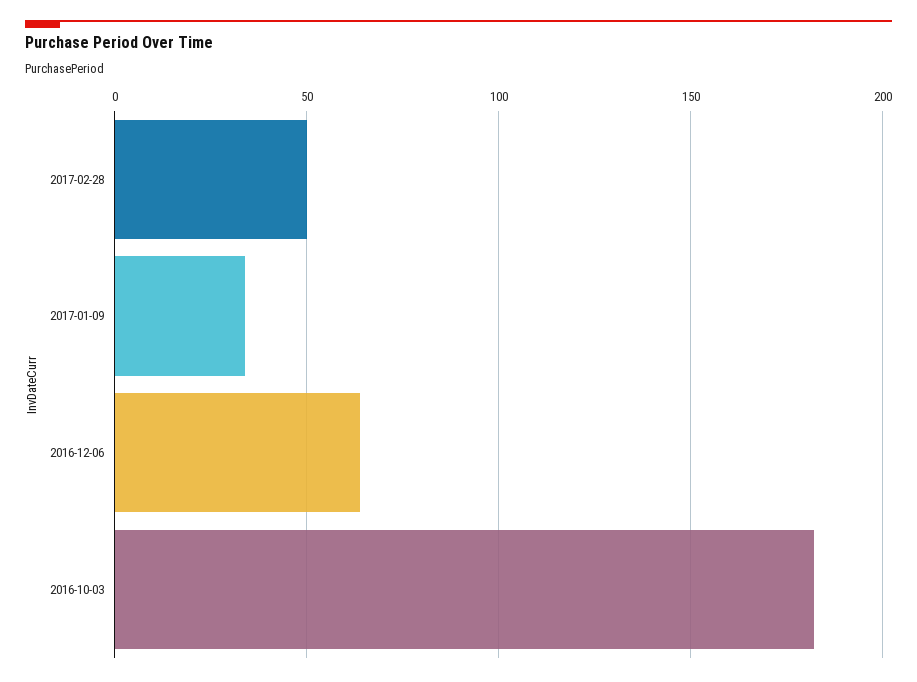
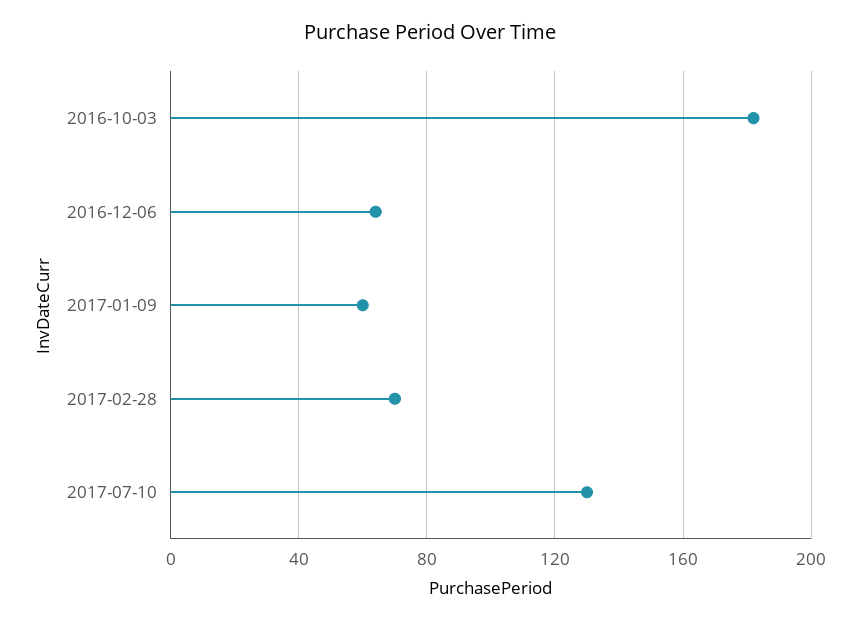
2017-02-28: 50 -> 70
2017-01-09: 35 -> 60
2017-07-10: none -> 130

